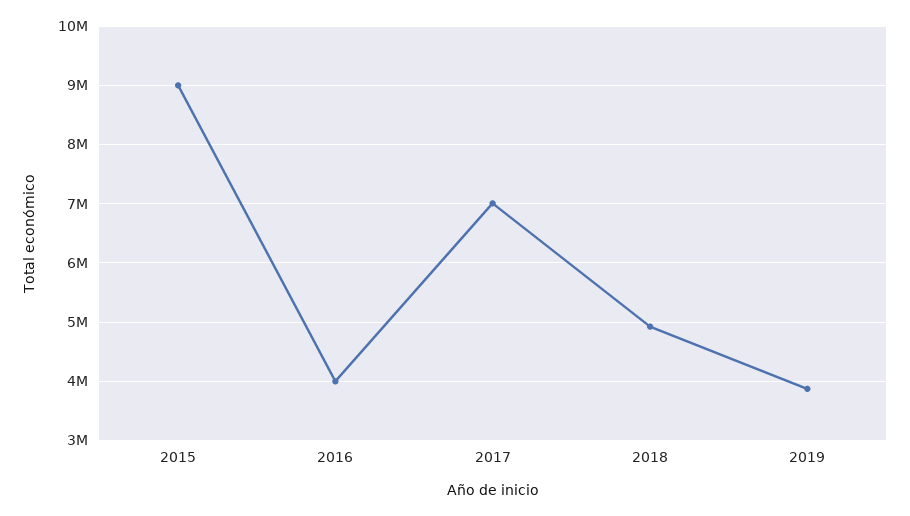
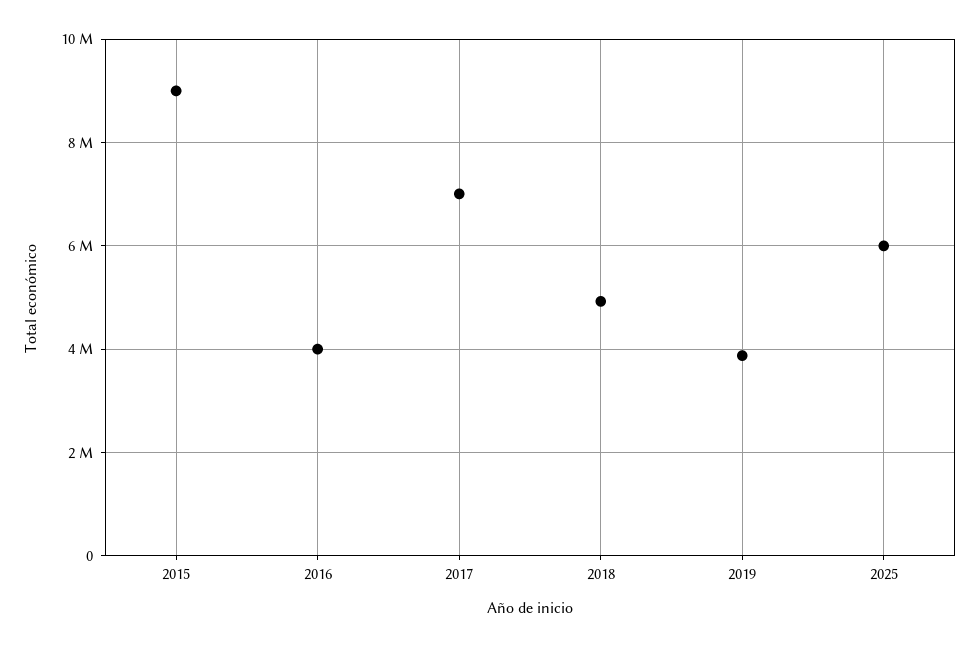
2025: none -> 6000000

